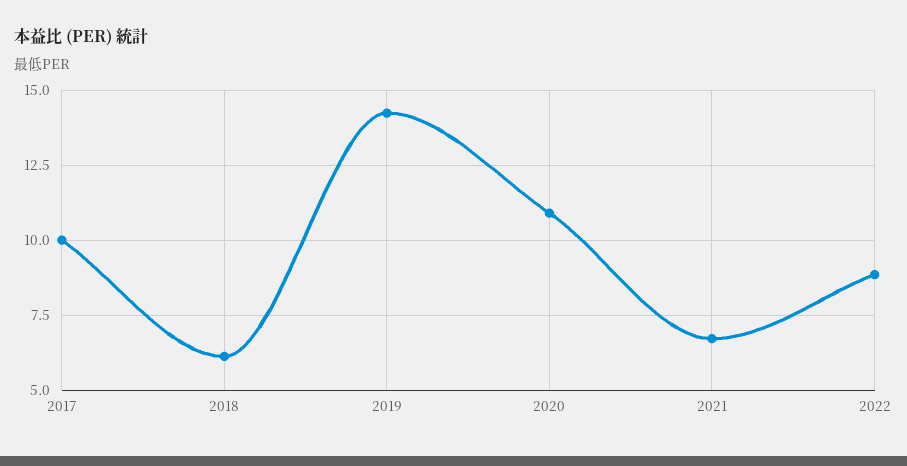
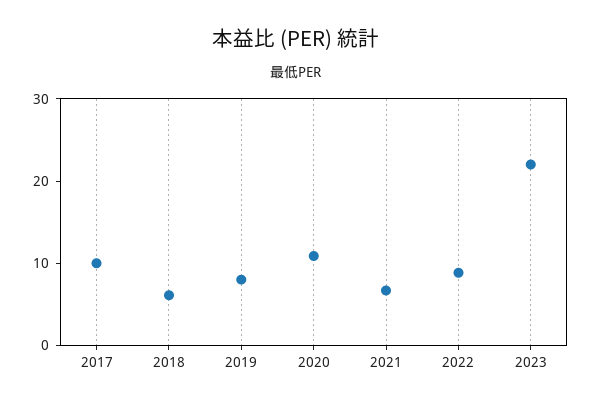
2019: 14.25 -> 8
2023: none -> 22

